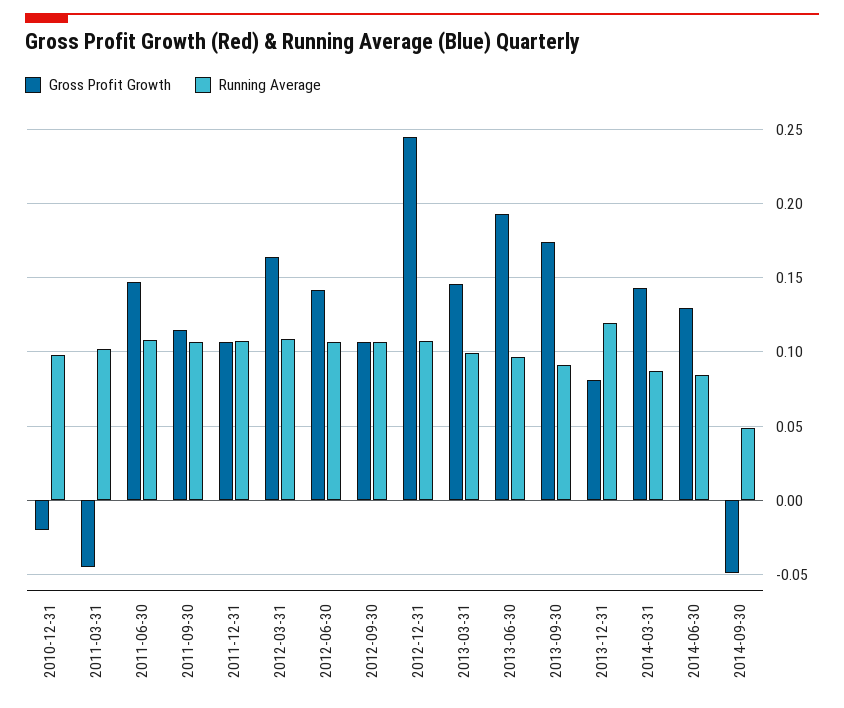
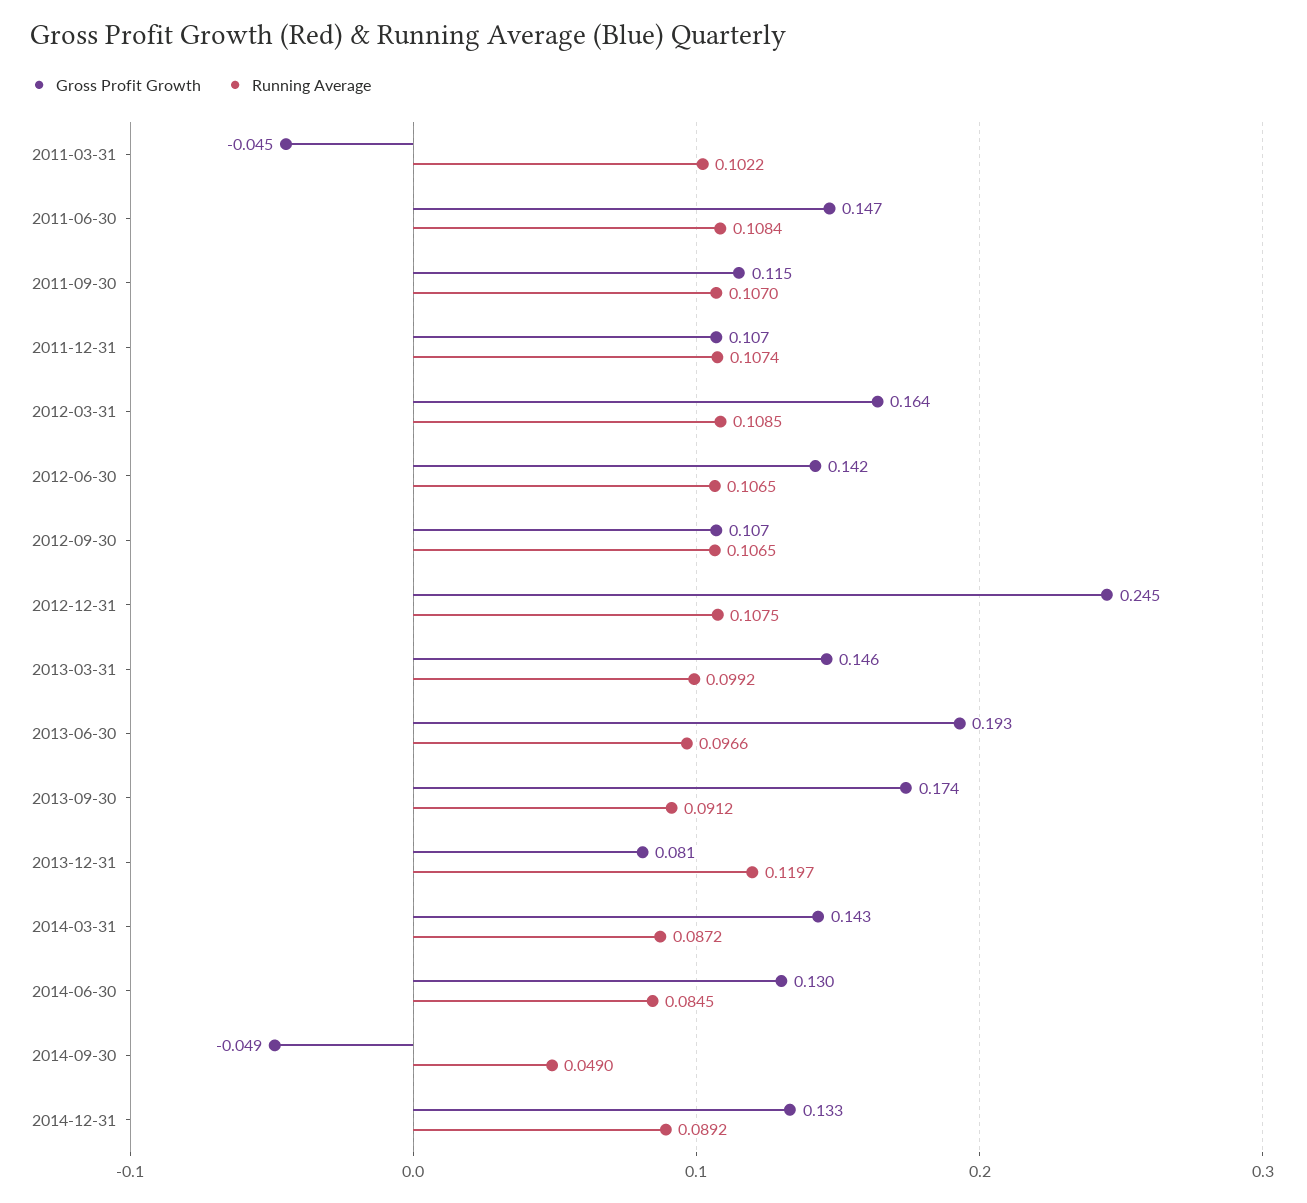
Gross Profit Growth, 2010-12-31: -0.02 -> none
Running Average, 2010-12-31: 0.1 -> none
Gross Profit Growth, 2014-12-31: none -> 0.133
Running Average, 2014-12-31: none -> 0.0892

